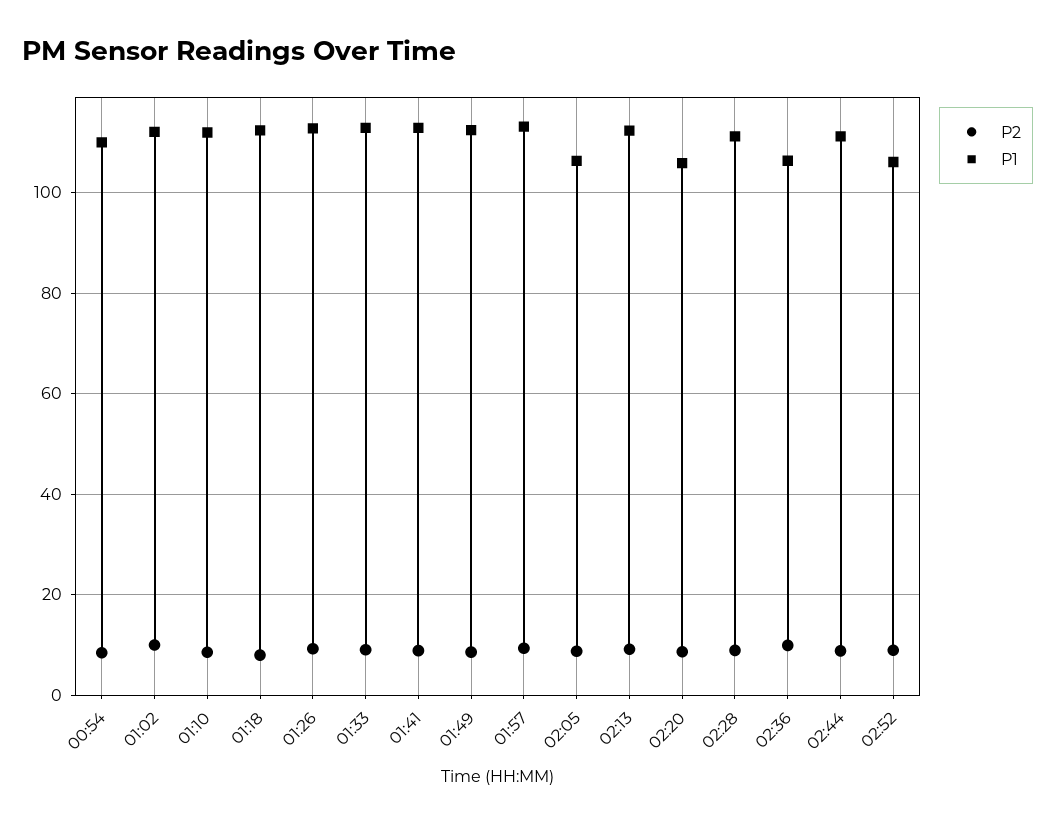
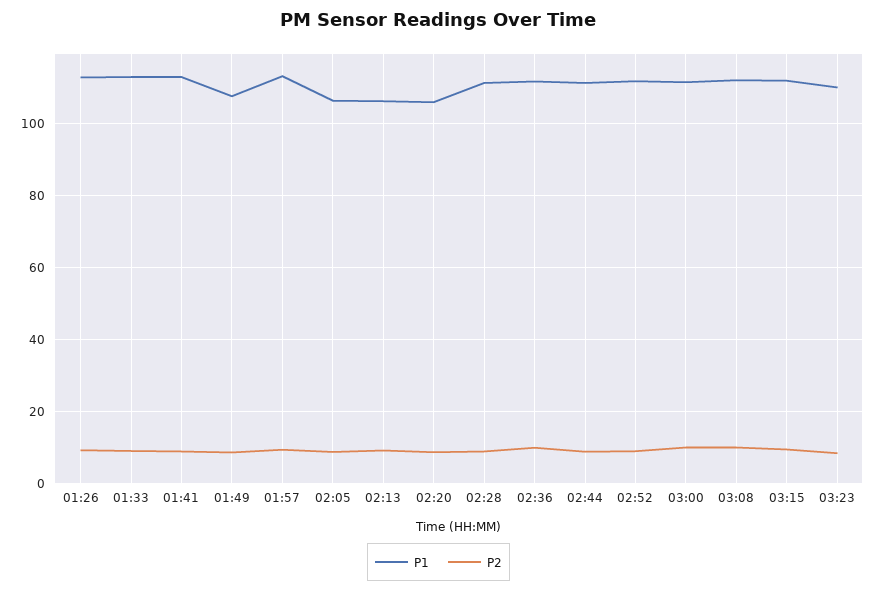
P2, 00:54: 8 -> none
P1, 00:54: 110 -> none
P2, 01:02: 10 -> none
P1, 01:02: 112 -> none
P2, 01:10: 8 -> none
P1, 01:10: 112 -> none
P2, 01:18: 8 -> none
P1, 01:18: 112 -> none
P1, 01:49: 112 -> 108
P1, 02:13: 112 -> 106
P1, 02:36: 106 -> 112
P1, 02:52: 106 -> 112
P1, 03:00: none -> 112
P2, 03:00: none -> 10
P1, 03:08: none -> 112
P2, 03:08: none -> 10
P1, 03:15: none -> 112
P2, 03:15: none -> 10
P1, 03:23: none -> 110
P2, 03:23: none -> 8

